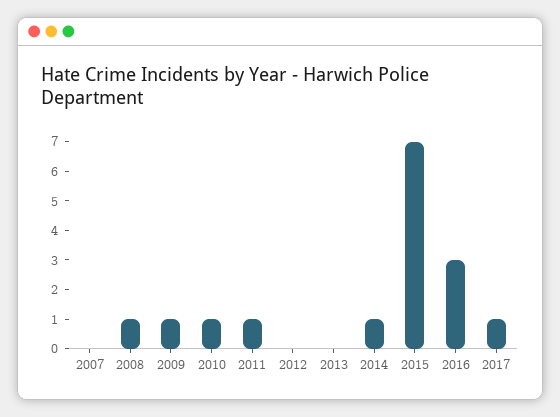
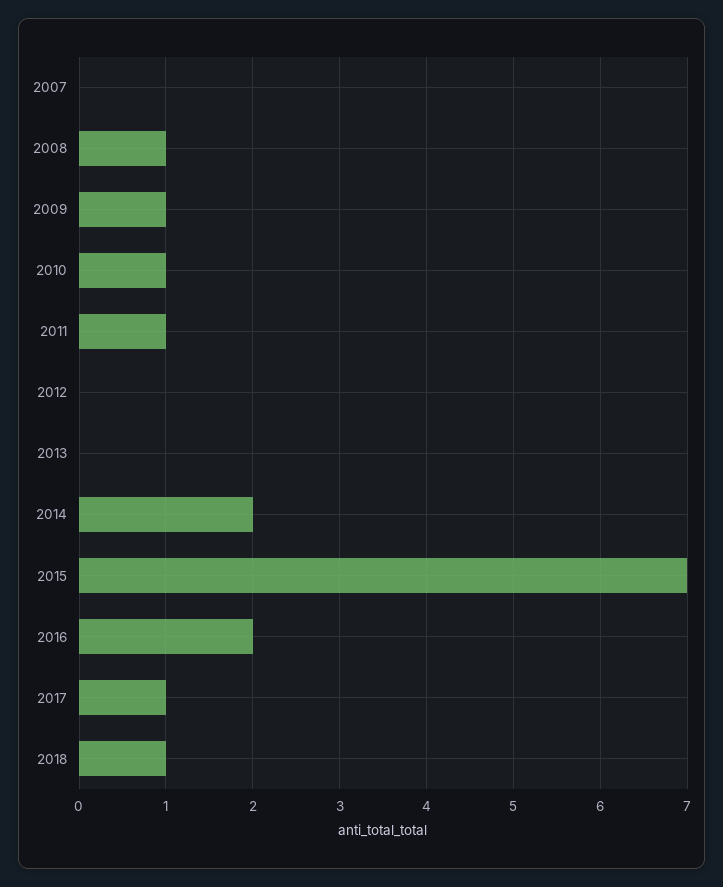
2014: 1 -> 2
2016: 3 -> 2
2018: none -> 1

